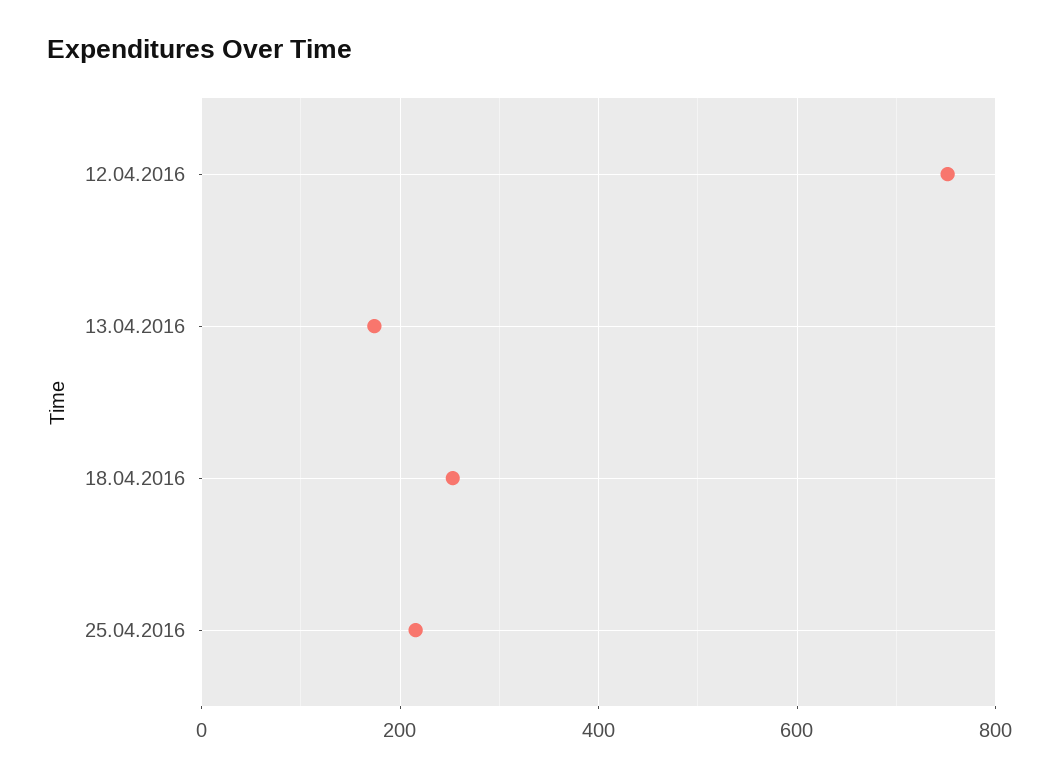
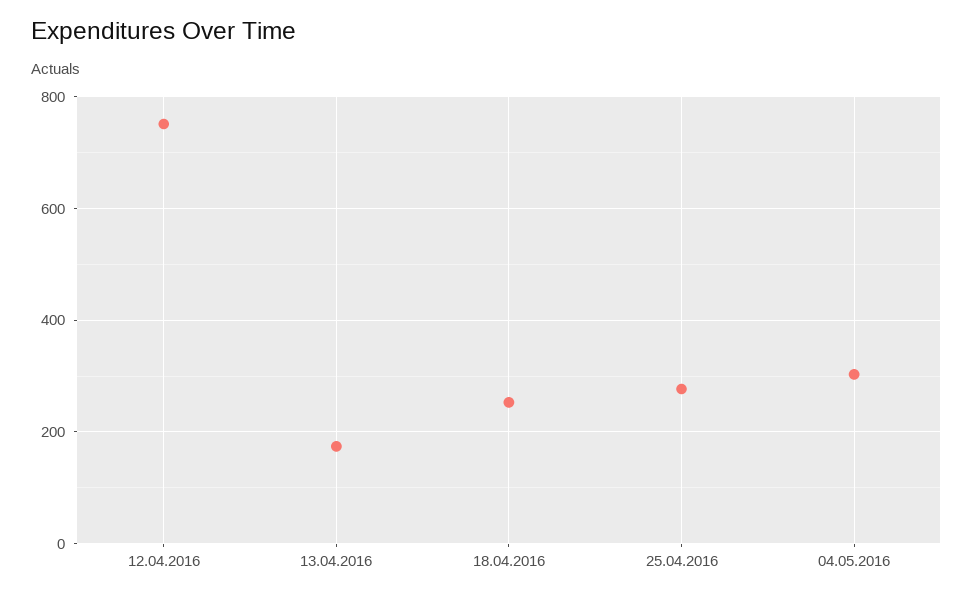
25.04.2016: 220 -> 280
04.05.2016: none -> 300

